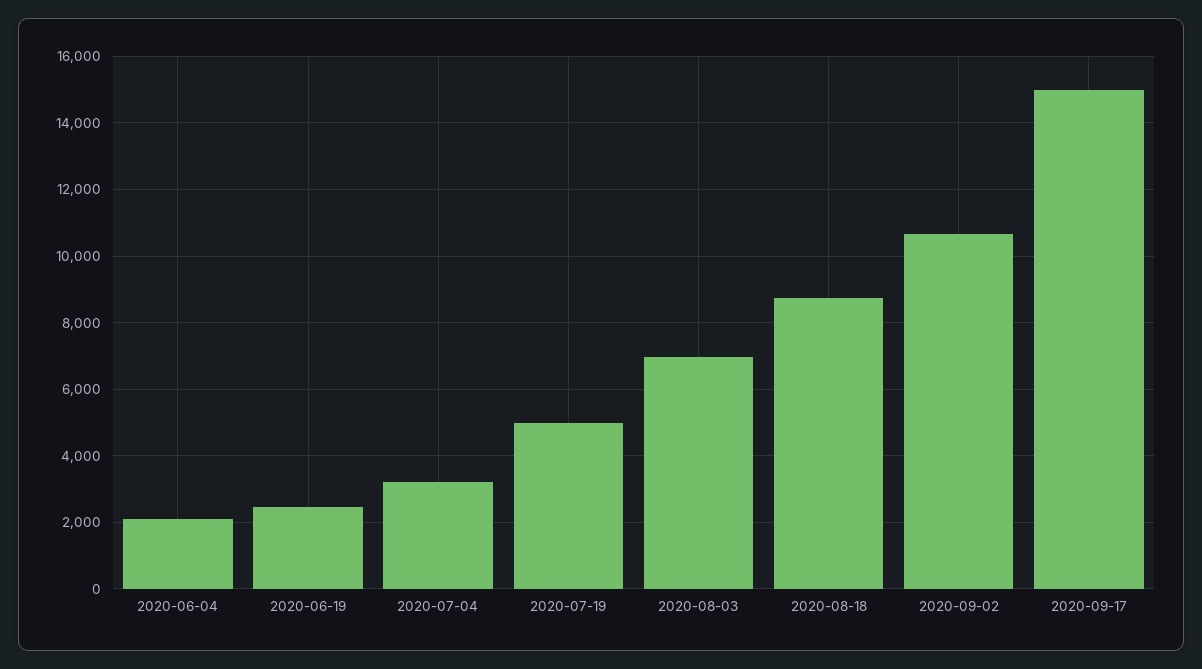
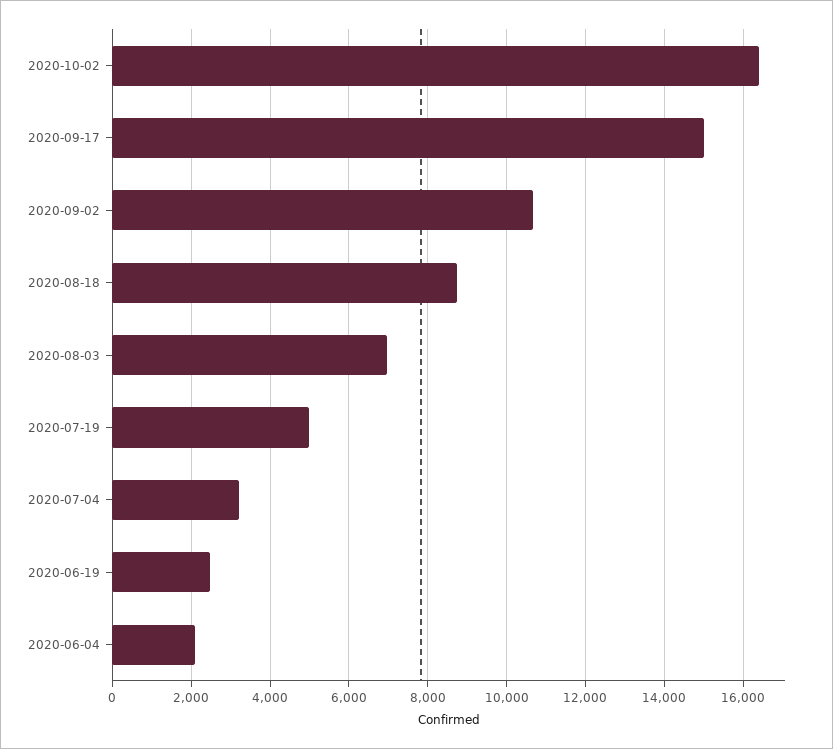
2020-10-02: none -> 16400

